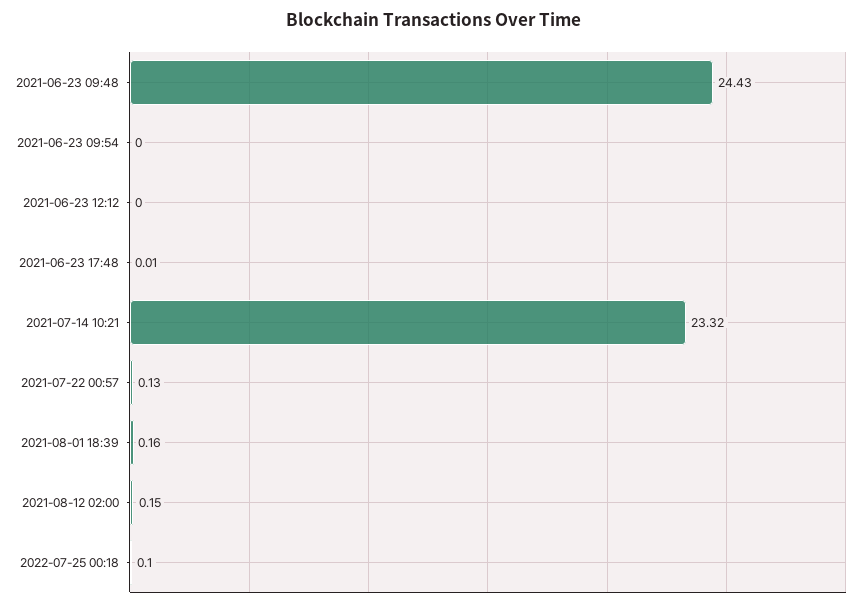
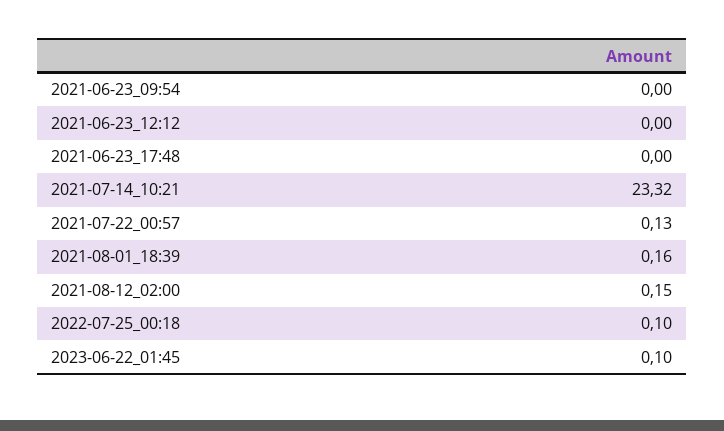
2021-06-23 09:48: 24.43 -> none
2021-06-23 17:48: 0.01 -> 0
2023-06-22_01:45: none -> 0.1

